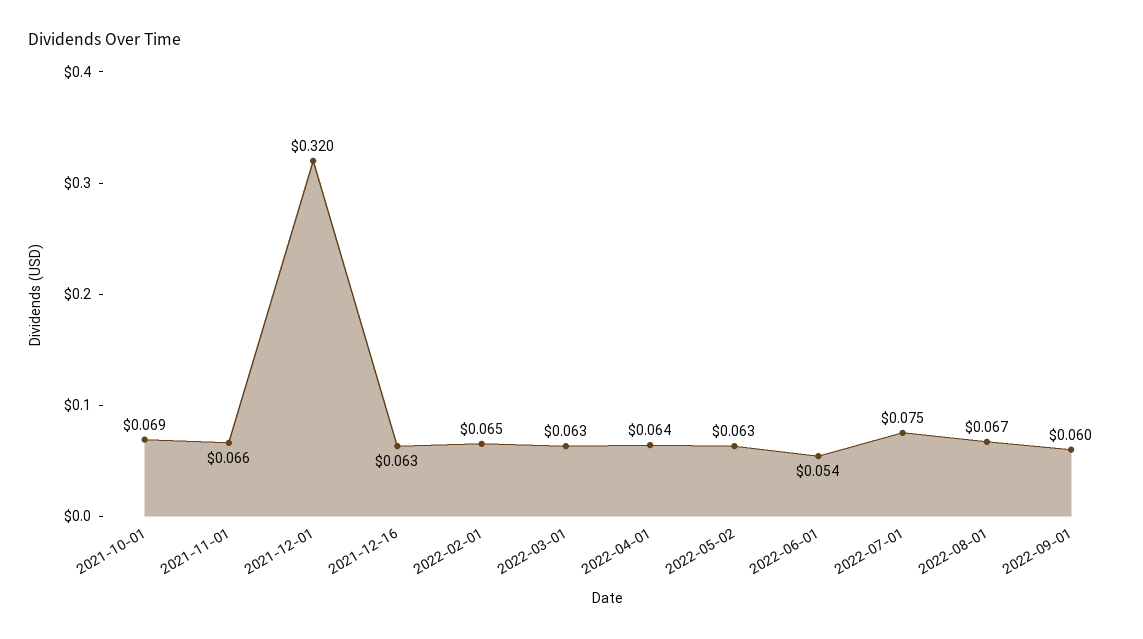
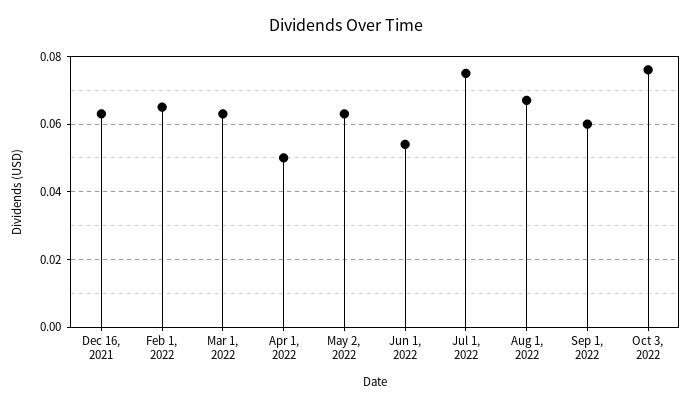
2021-10-01: 0.069 -> none
2021-11-01: 0.066 -> none
2021-12-01: 0.32 -> none
2022-04-01: 0.064 -> 0.05
Oct 3, 2022: none -> 0.075

